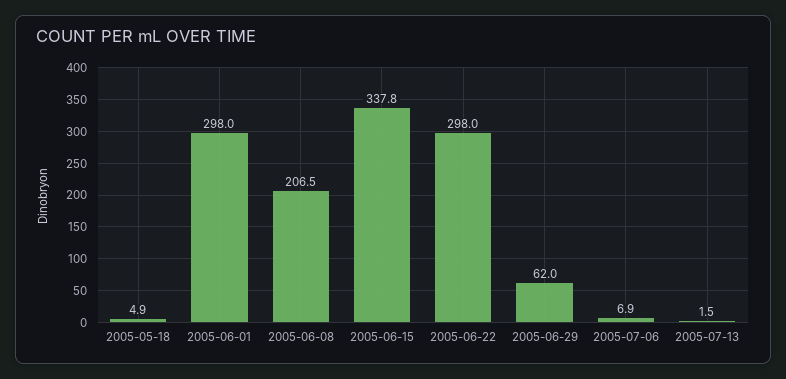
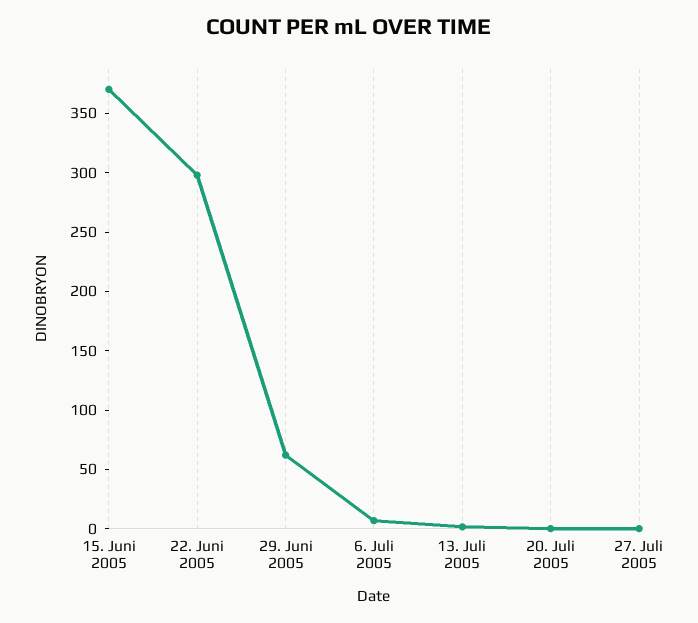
2005-05-18: 4.9 -> none
2005-06-01: 298 -> none
2005-06-08: 206.5 -> none
2005-06-15: 337.8 -> 370
20. Juli 2005: none -> 0
27. Juli 2005: none -> 0

